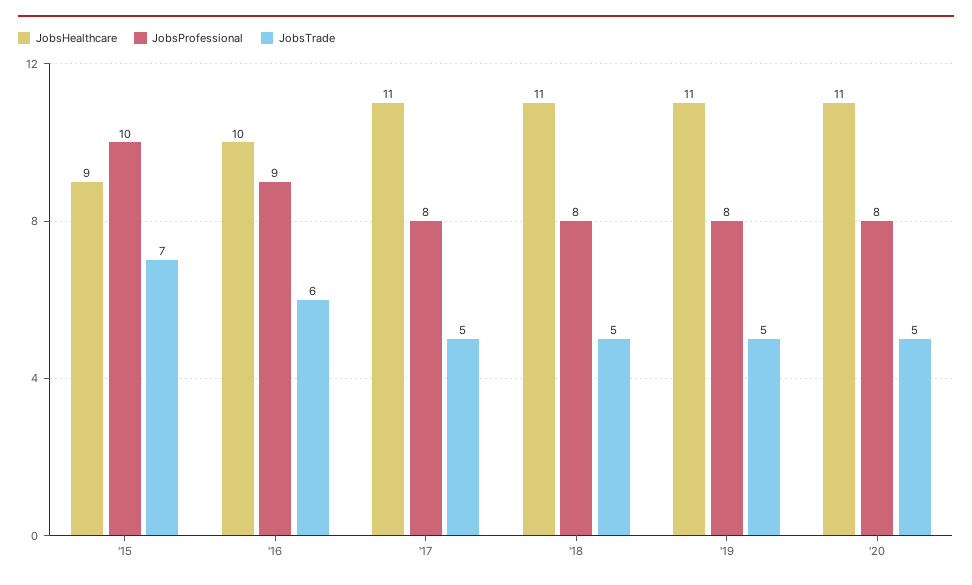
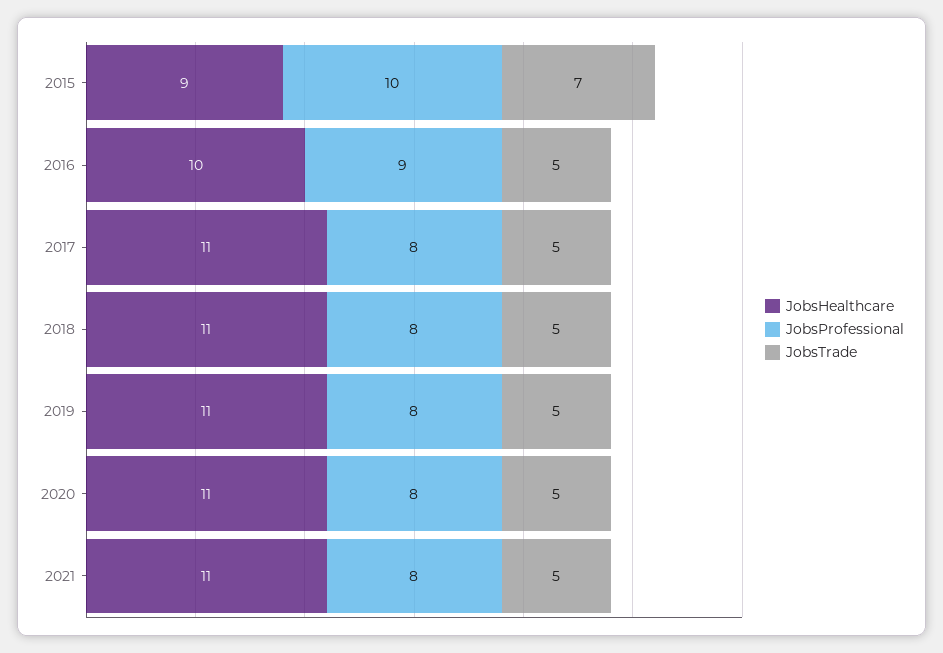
JobsTrade, '16: 6 -> 5
JobsHealthcare, 2021: none -> 11
JobsProfessional, 2021: none -> 8
JobsTrade, 2021: none -> 5

